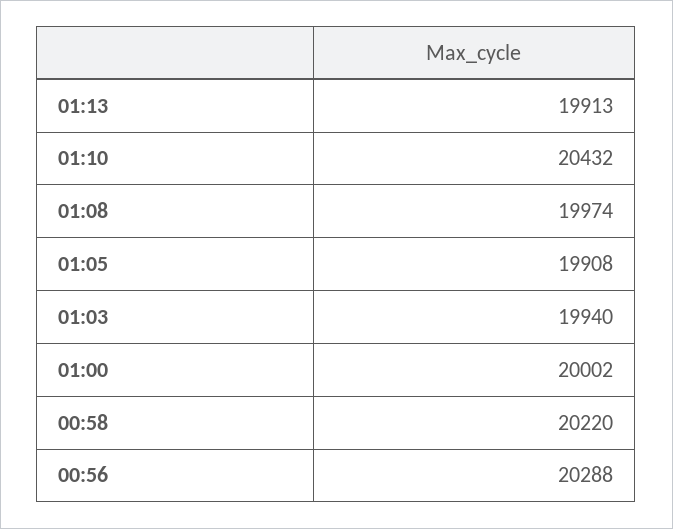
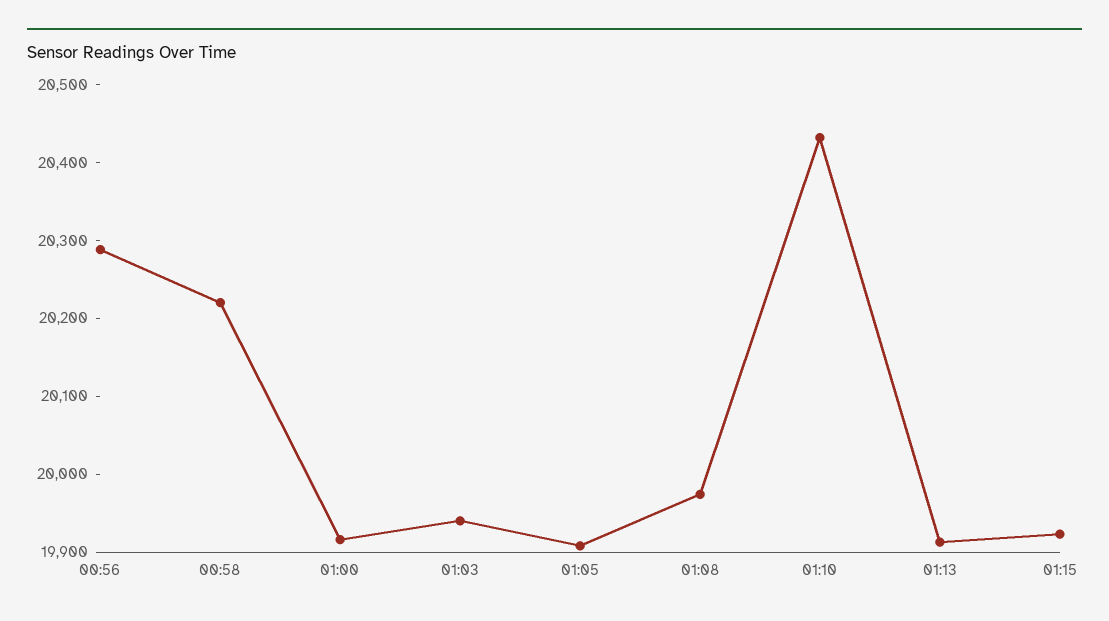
01:00: 20002 -> 19920
01:15: none -> 19920

